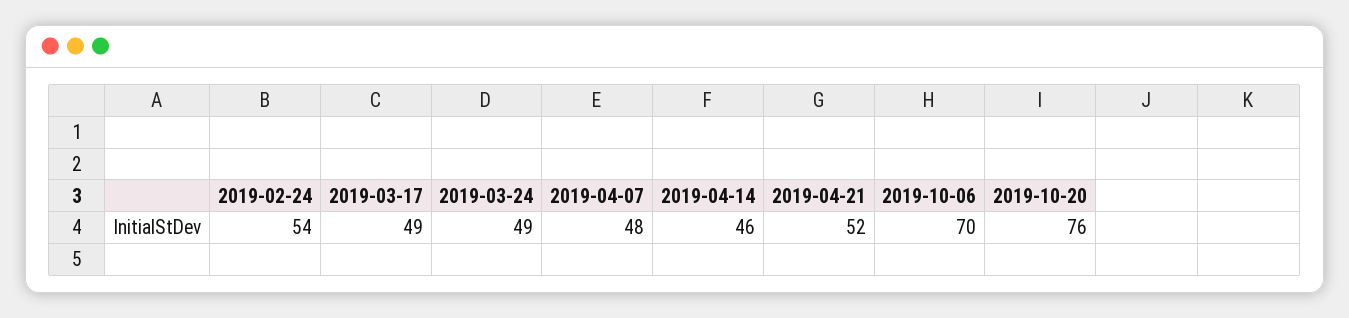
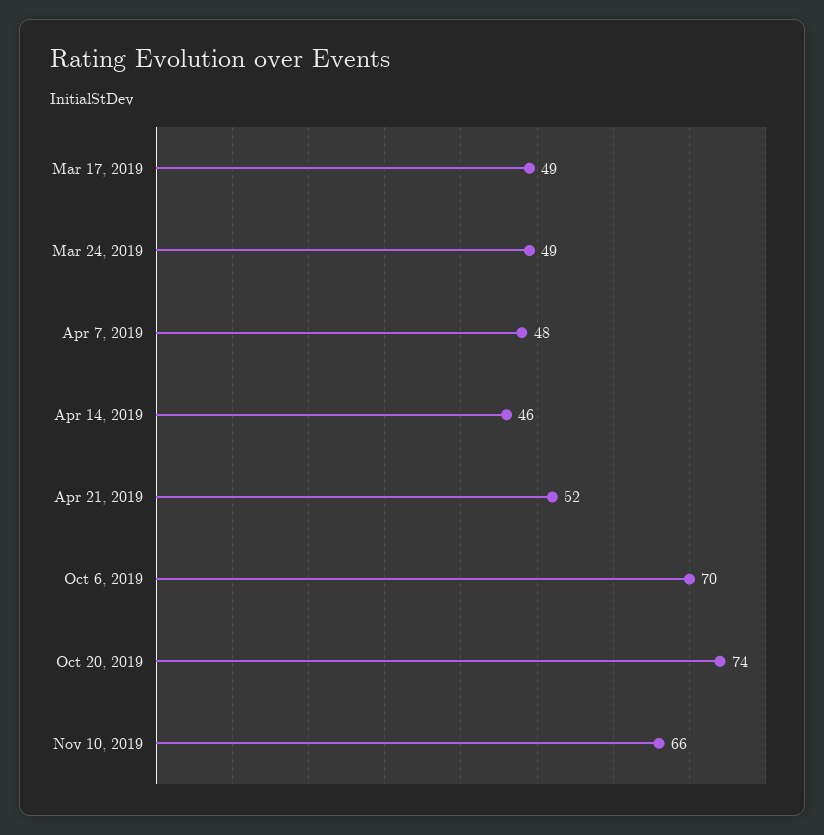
2019-02-24: 54 -> none
2019-10-20: 76 -> 74
Nov 10, 2019: none -> 66

